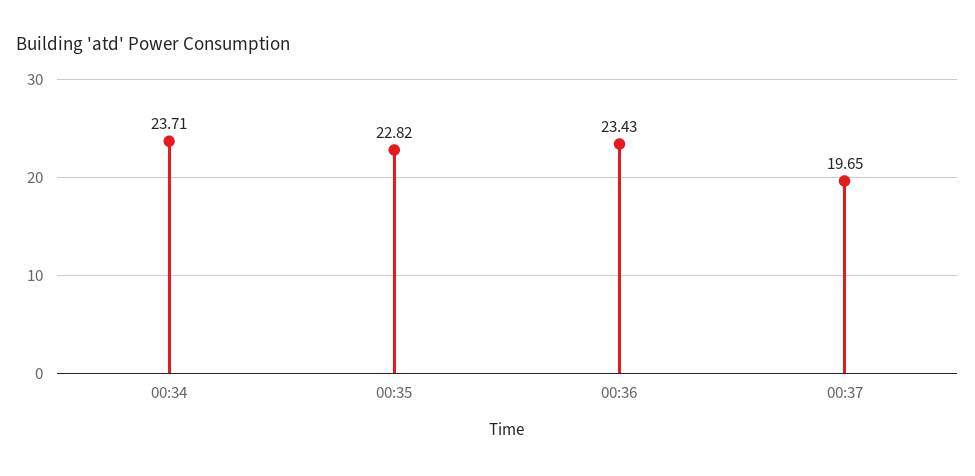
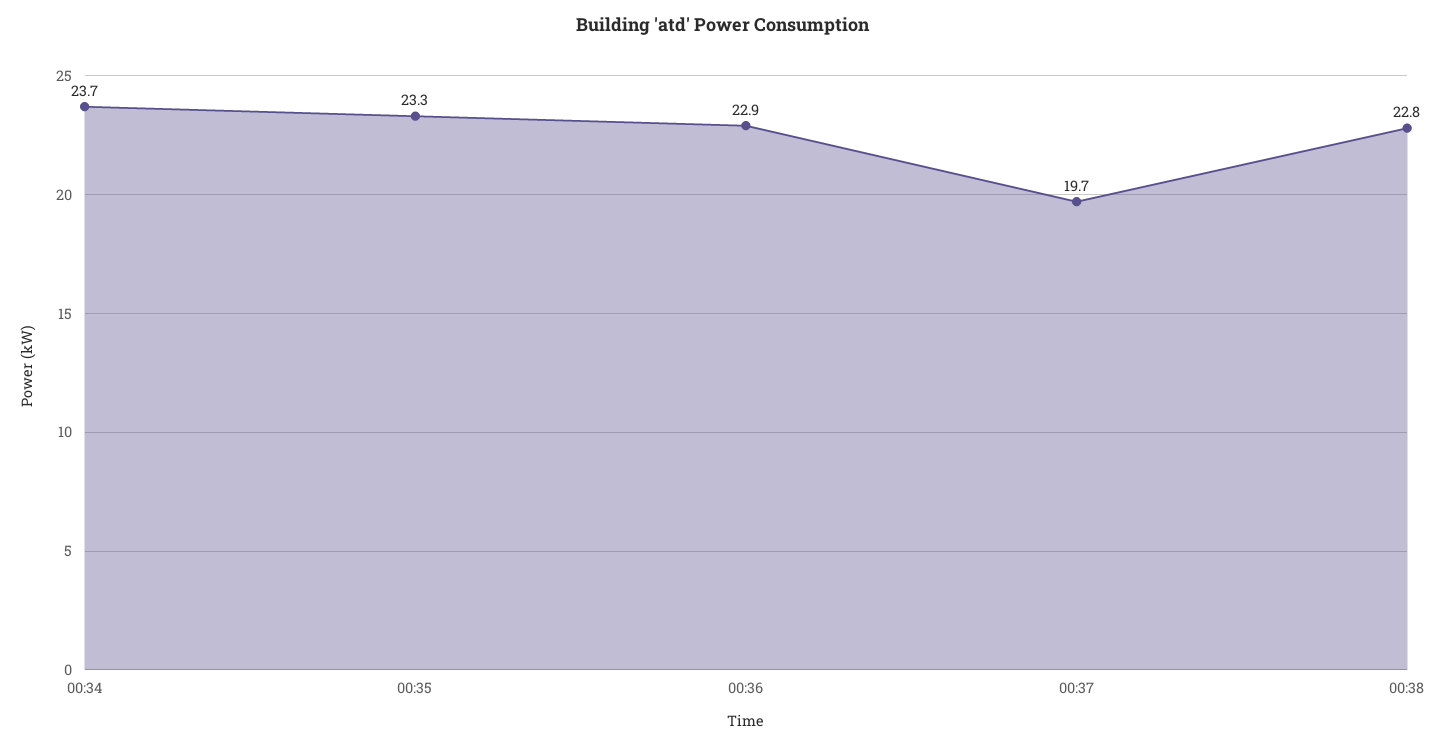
00:35: 22.82 -> 23.3
00:36: 23.43 -> 22.9
00:38: none -> 22.8

